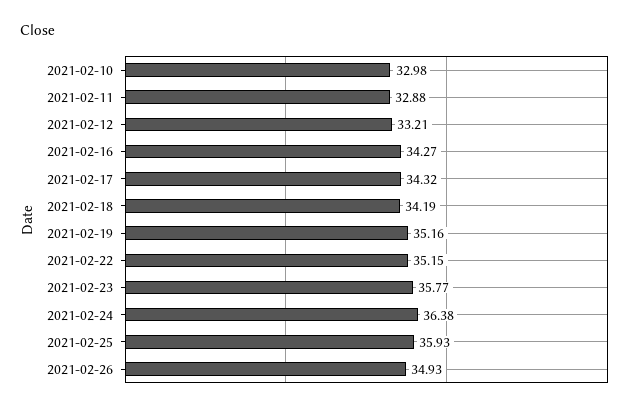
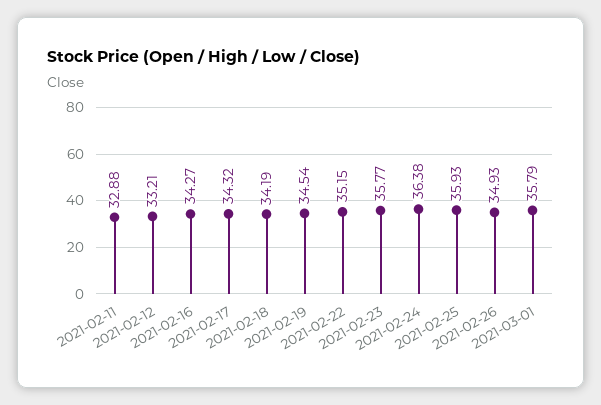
2021-02-10: 32.98 -> none
2021-02-19: 35.16 -> 34.54
2021-03-01: none -> 35.79

